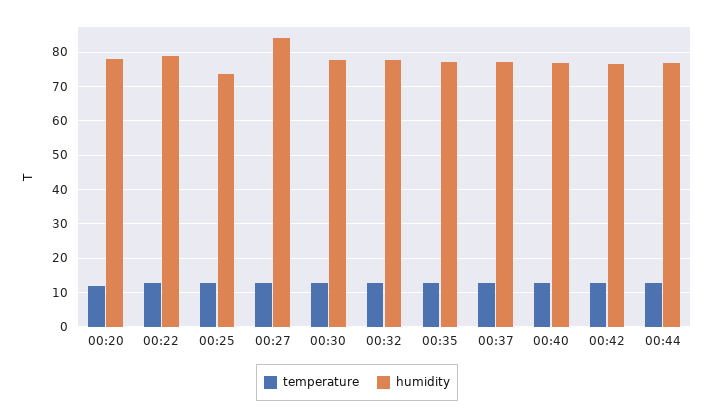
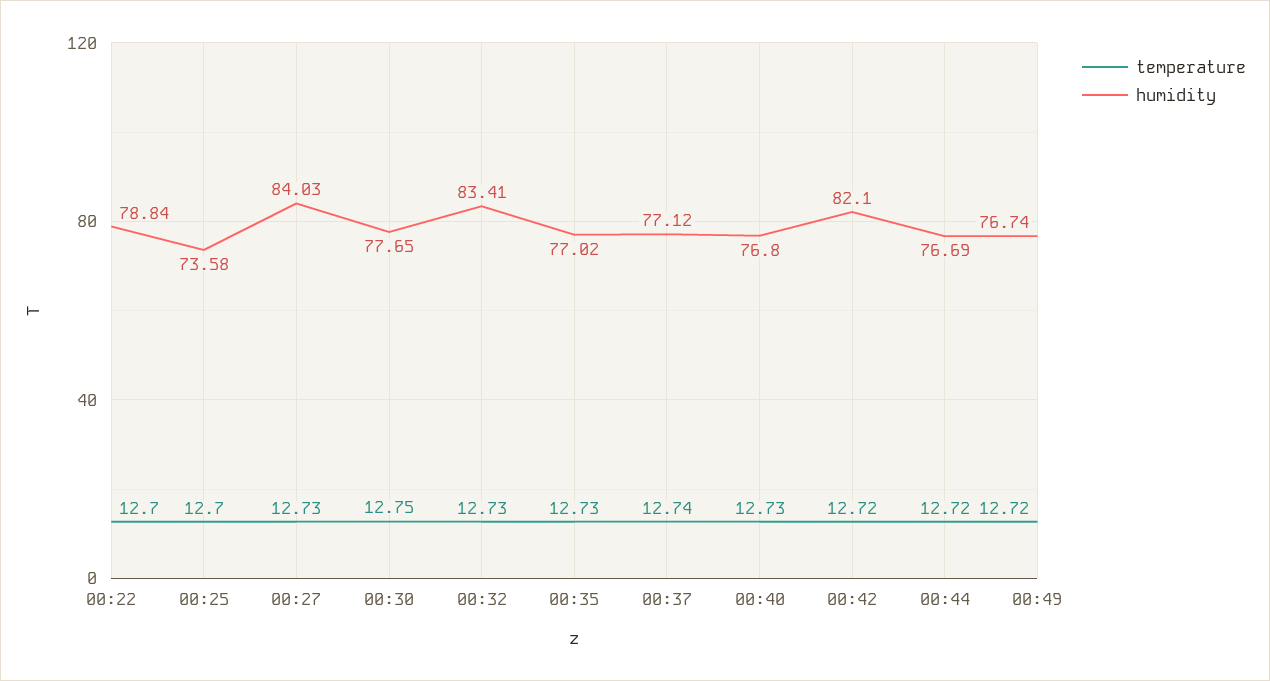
temperature, 00:20: 12 -> none
humidity, 00:20: 78 -> none
humidity, 00:32: 78 -> 83.41
humidity, 00:42: 76 -> 82.1
temperature, 00:49: none -> 12.72
humidity, 00:49: none -> 76.74

